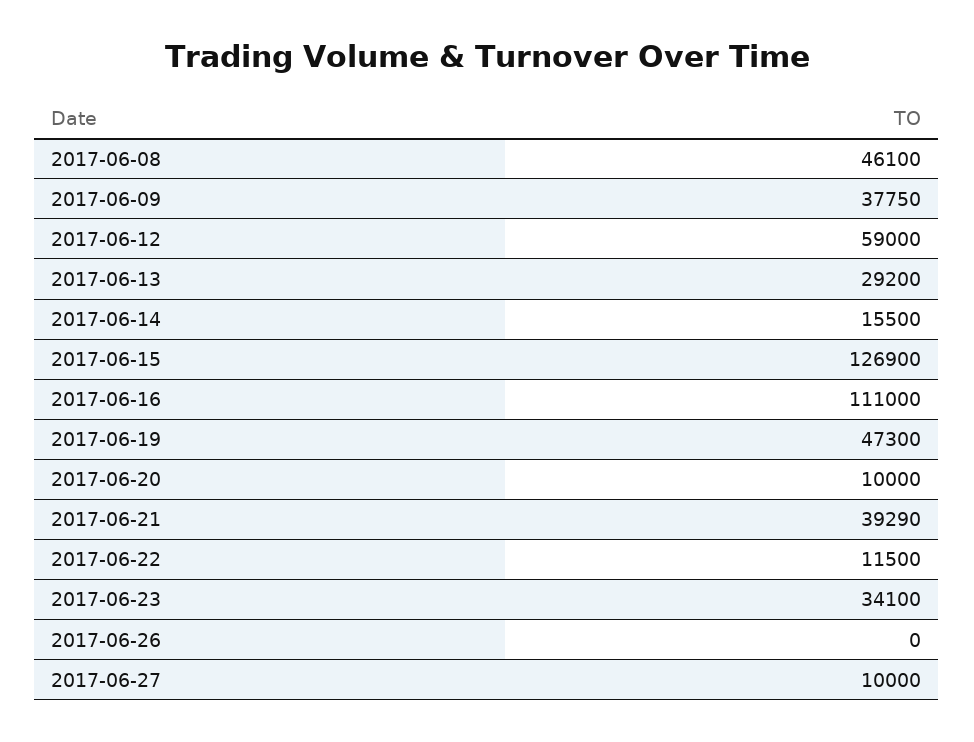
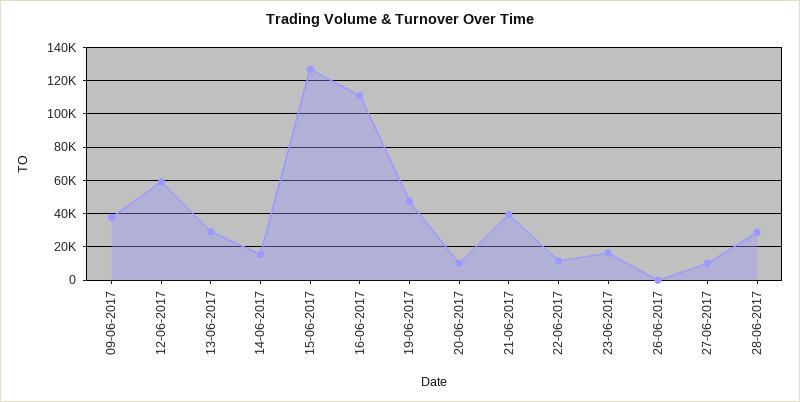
2017-06-08: 46100 -> none
2017-06-23: 34100 -> 15000
28-06-2017: none -> 30000

